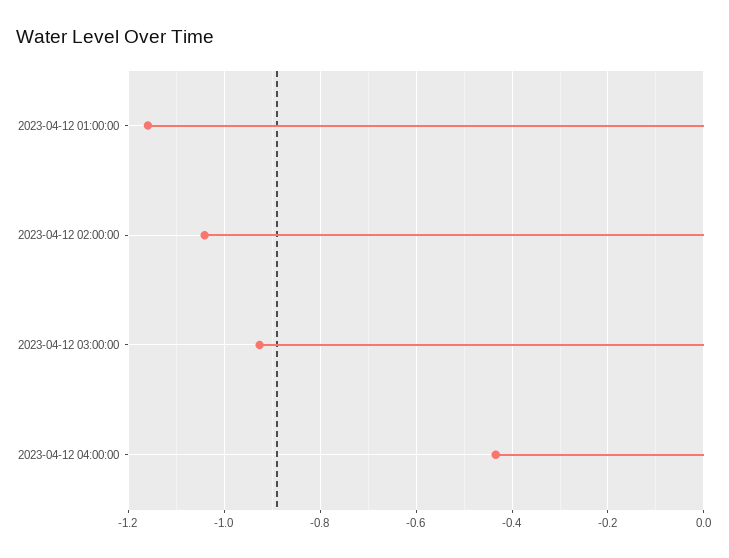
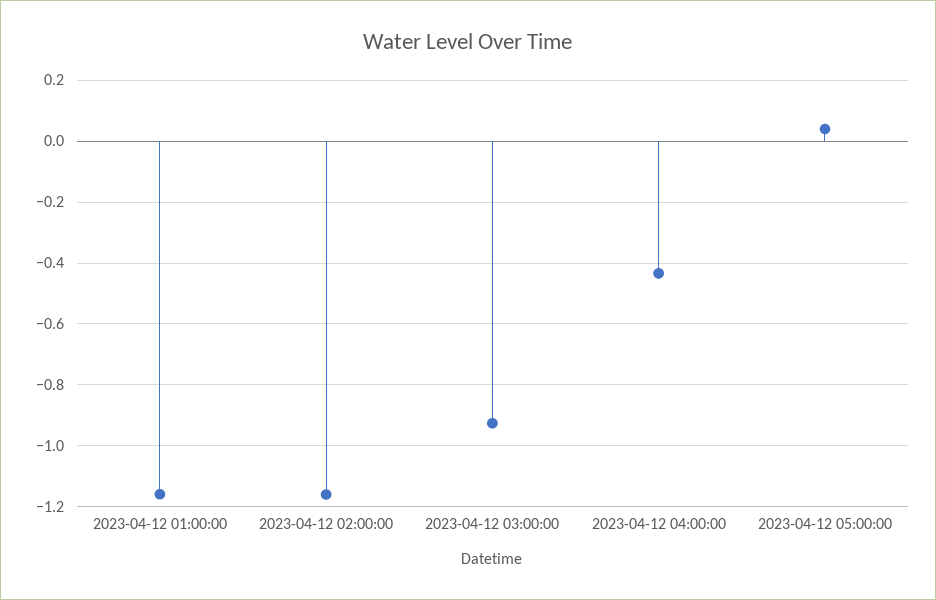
2023-04-12 02:00:00: -1.04 -> -1.16
2023-04-12 05:00:00: none -> 0.04

